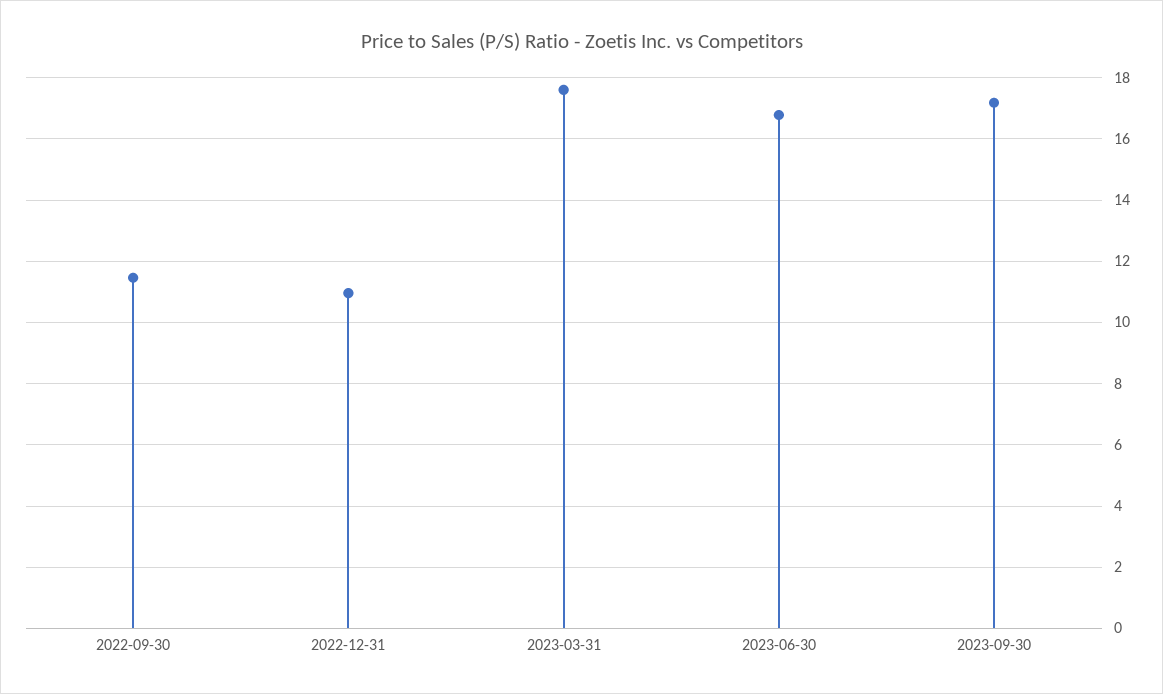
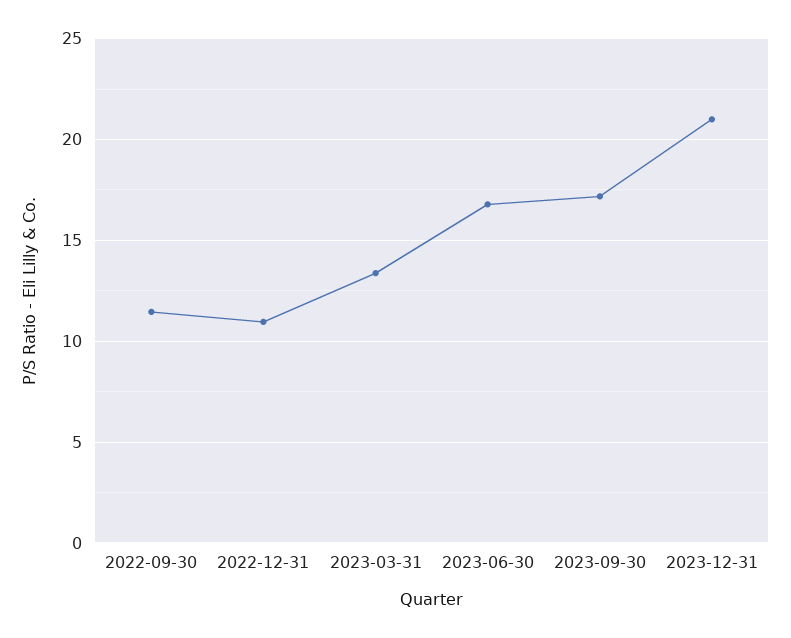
2023-03-31: 17.6 -> 13.5
2023-12-31: none -> 21

